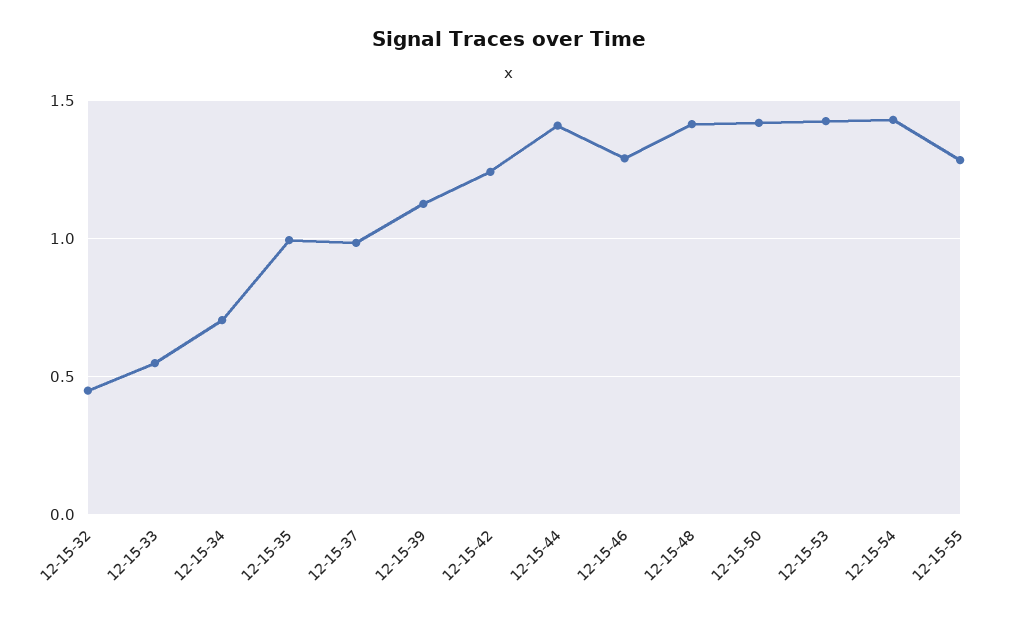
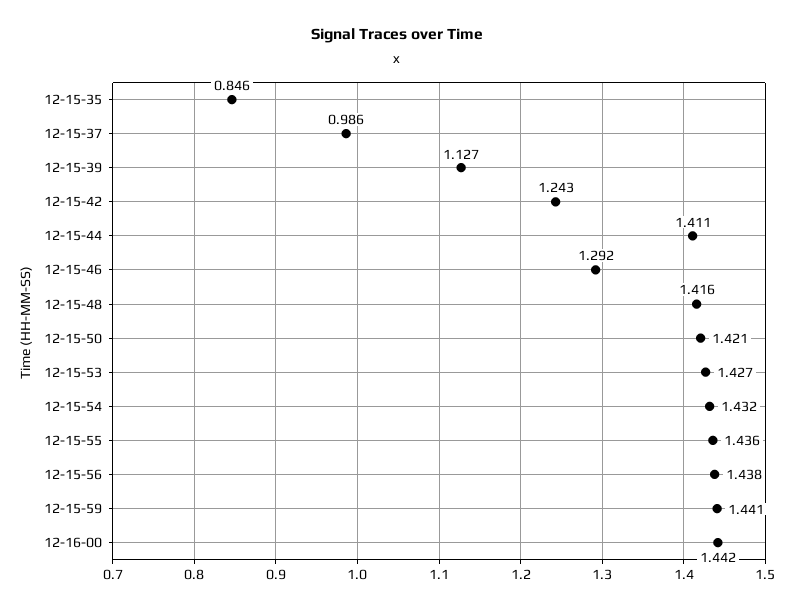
12-15-32: 0.45 -> none
12-15-33: 0.55 -> none
12-15-34: 0.7 -> none
12-15-35: 1 -> 0.846
12-15-55: 1.3 -> 1.436
12-15-56: none -> 1.438
12-15-59: none -> 1.441
12-16-00: none -> 1.442

